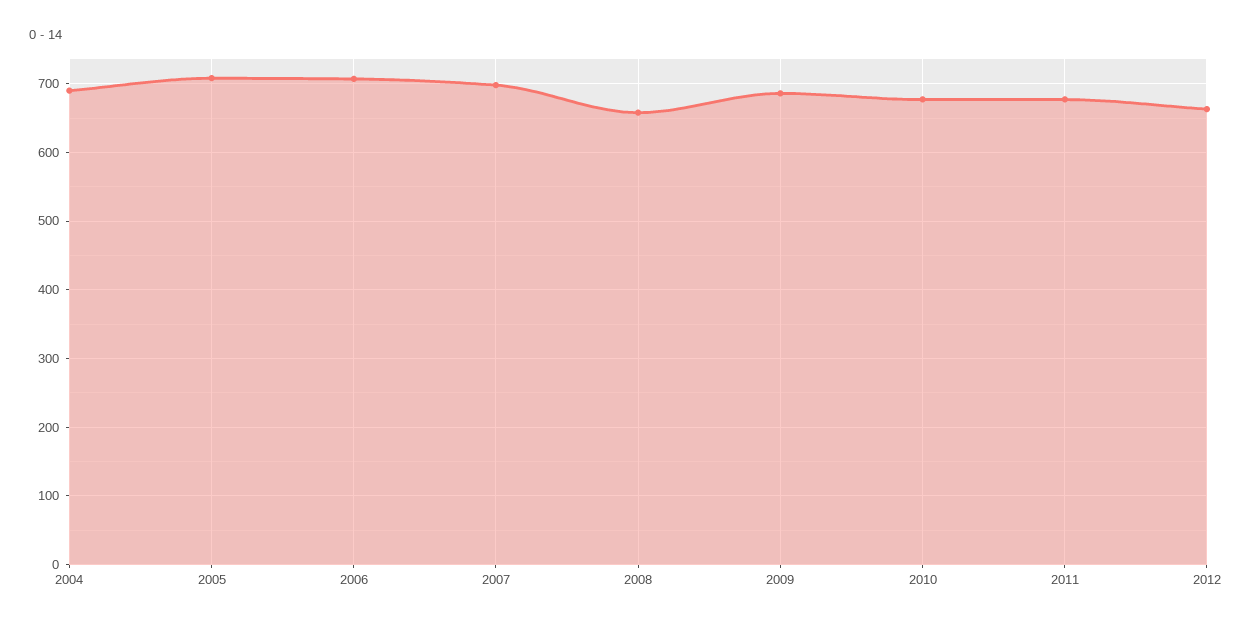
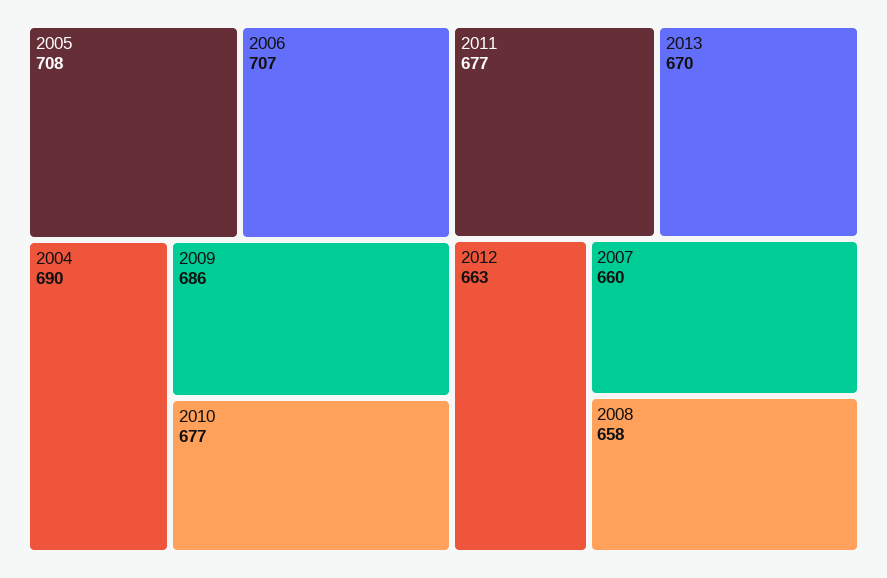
2007: 700 -> 660
2013: none -> 670

